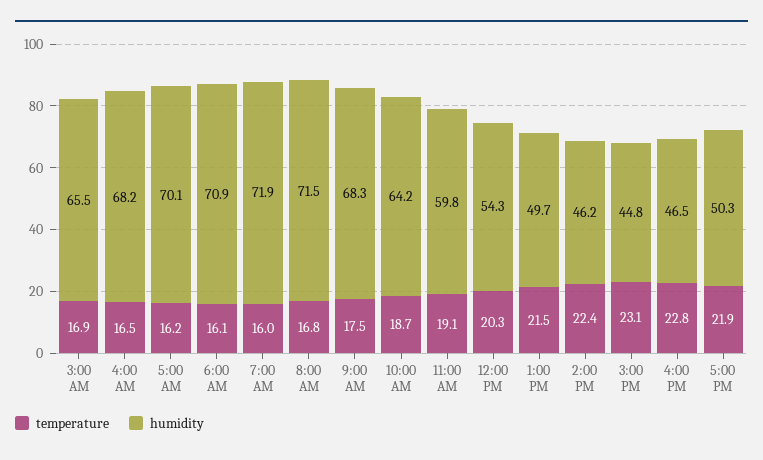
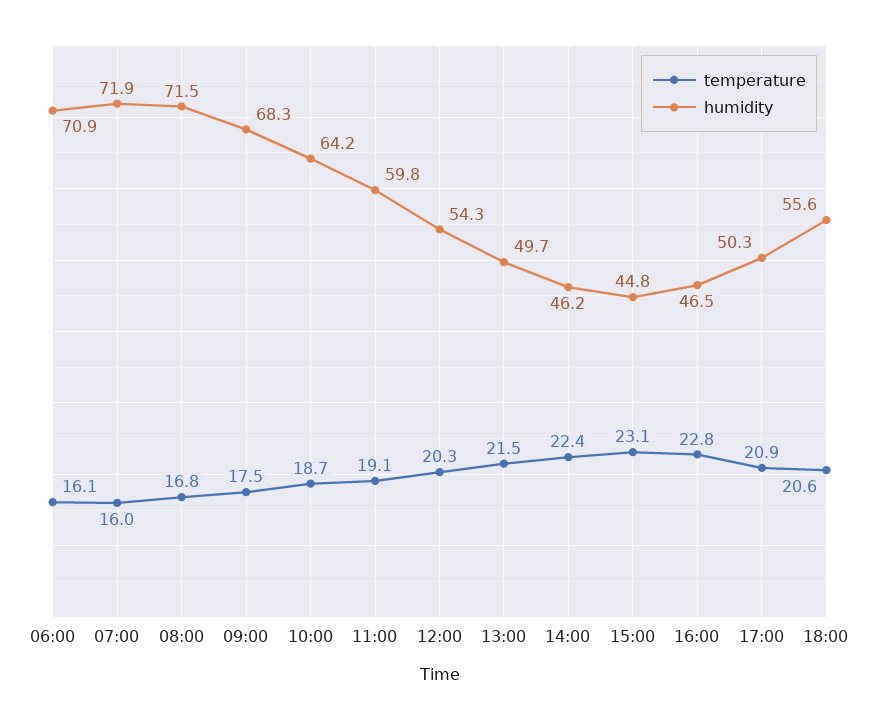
temperature, 3:00 AM: 16.9 -> none
humidity, 3:00 AM: 65.5 -> none
temperature, 4:00 AM: 16.5 -> none
humidity, 4:00 AM: 68.2 -> none
temperature, 5:00 AM: 16.2 -> none
humidity, 5:00 AM: 70.1 -> none
temperature, 5:00 PM: 21.9 -> 20.9
temperature, 18:00: none -> 20.6
humidity, 18:00: none -> 55.6

